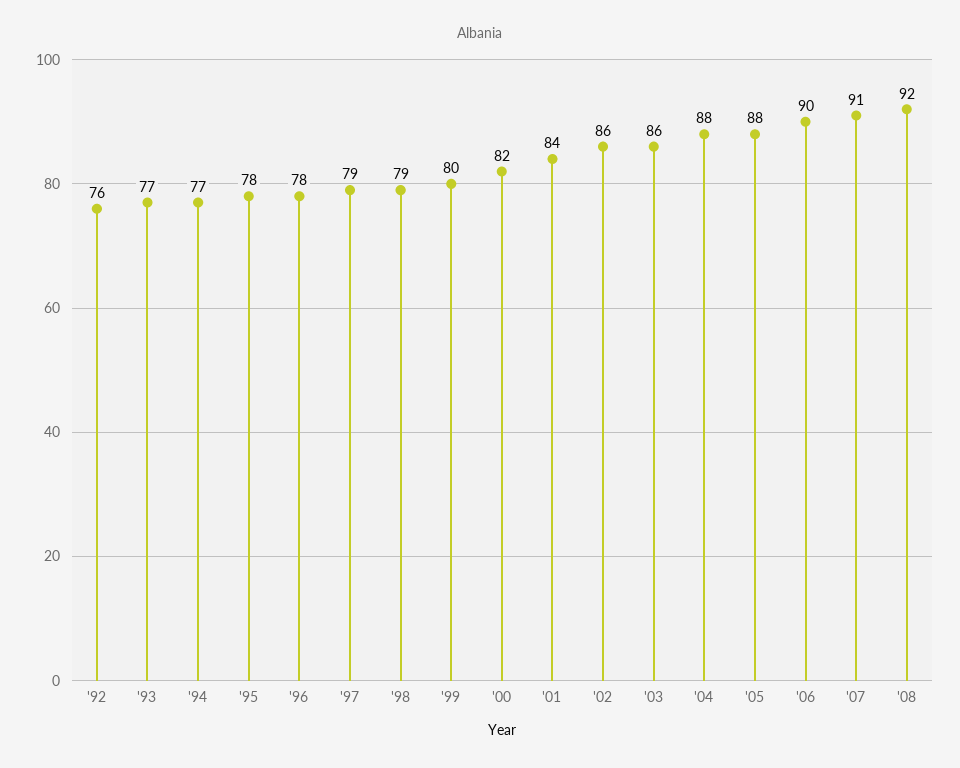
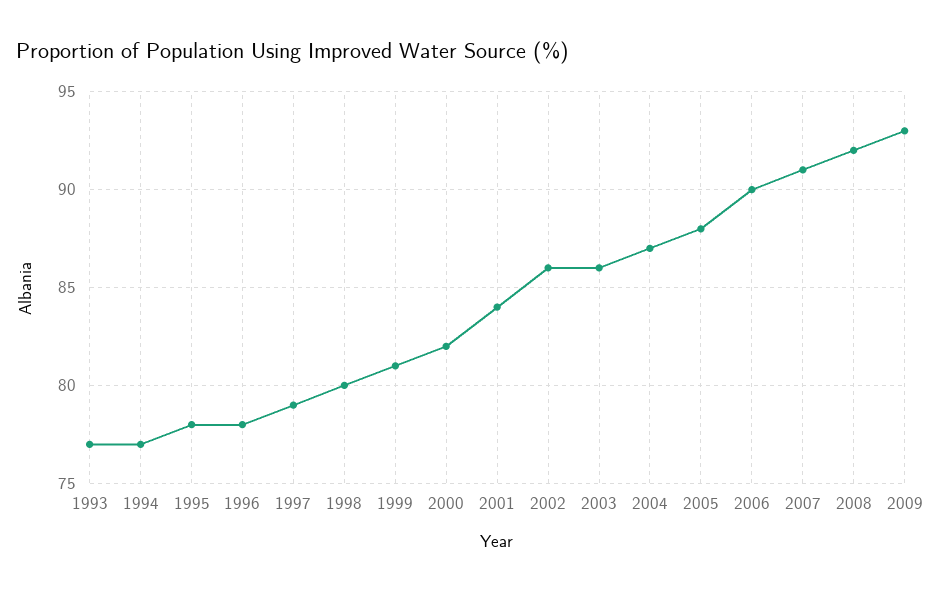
'92: 76 -> none
'98: 79 -> 80
'99: 80 -> 81
'04: 88 -> 87
2009: none -> 93

